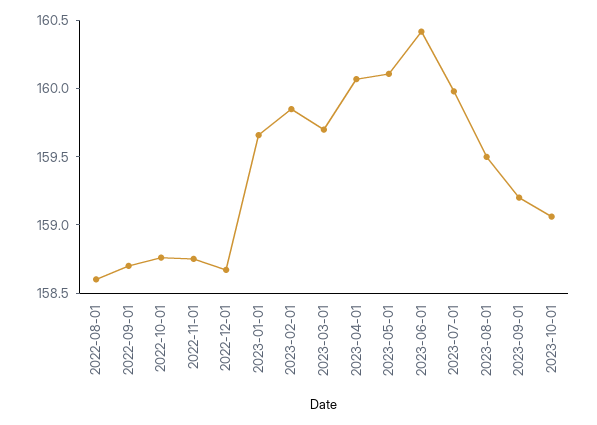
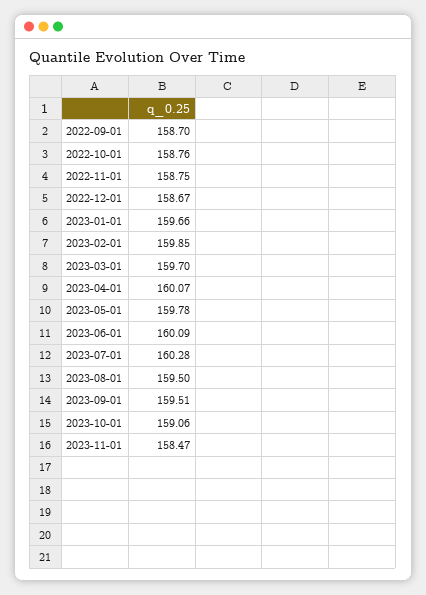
2022-08-01: 158.6 -> none
2023-05-01: 160.1 -> 159.78
2023-06-01: 160.4 -> 160.09
2023-07-01: 160 -> 160.28
2023-09-01: 159.2 -> 159.51
2023-11-01: none -> 158.47

